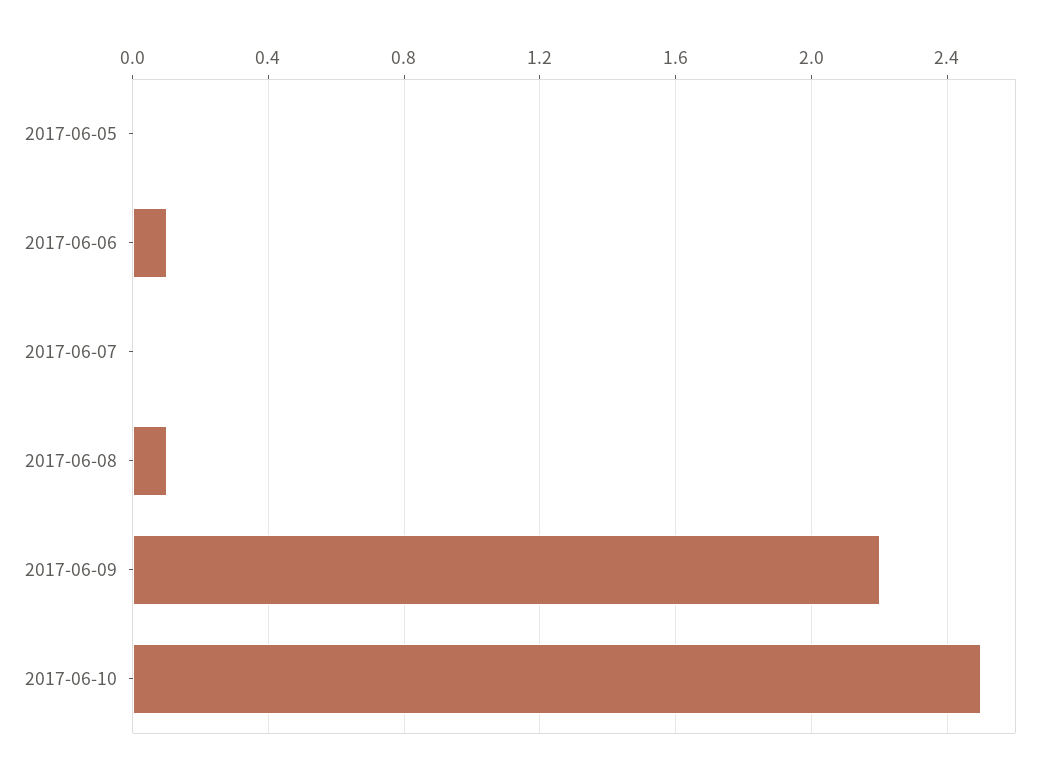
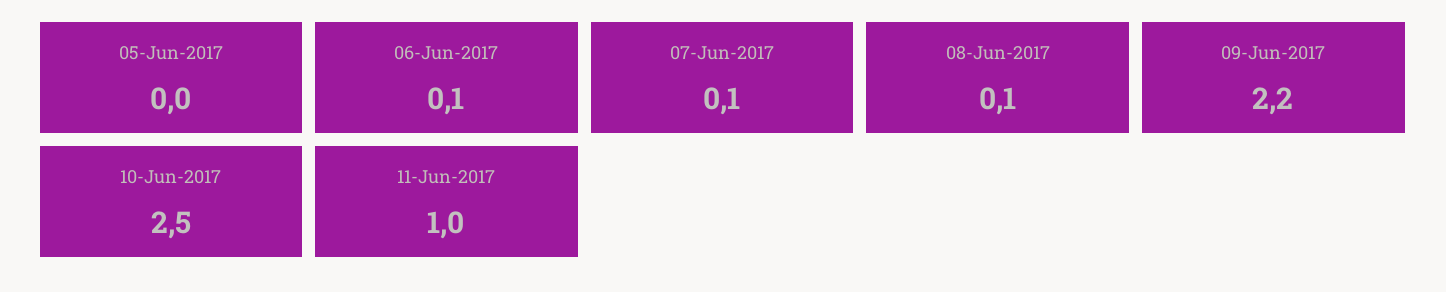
2017-06-07: 0 -> 0.1
11-Jun-2017: none -> 1

